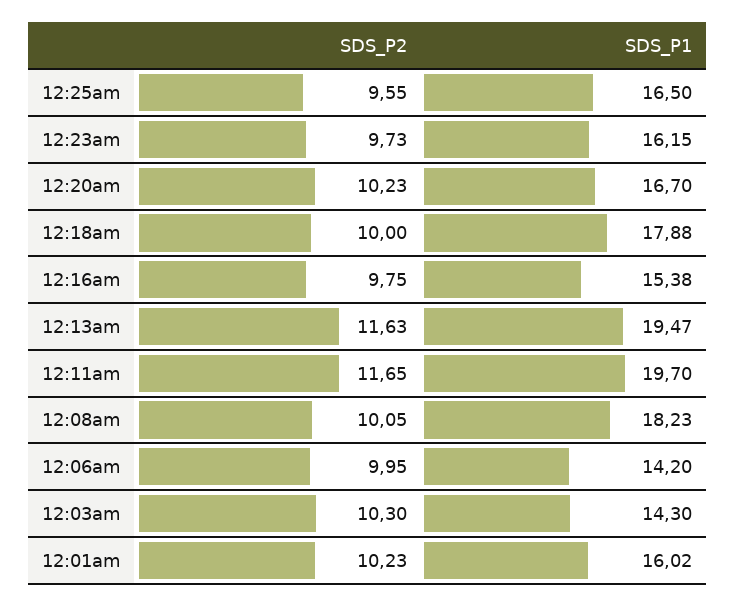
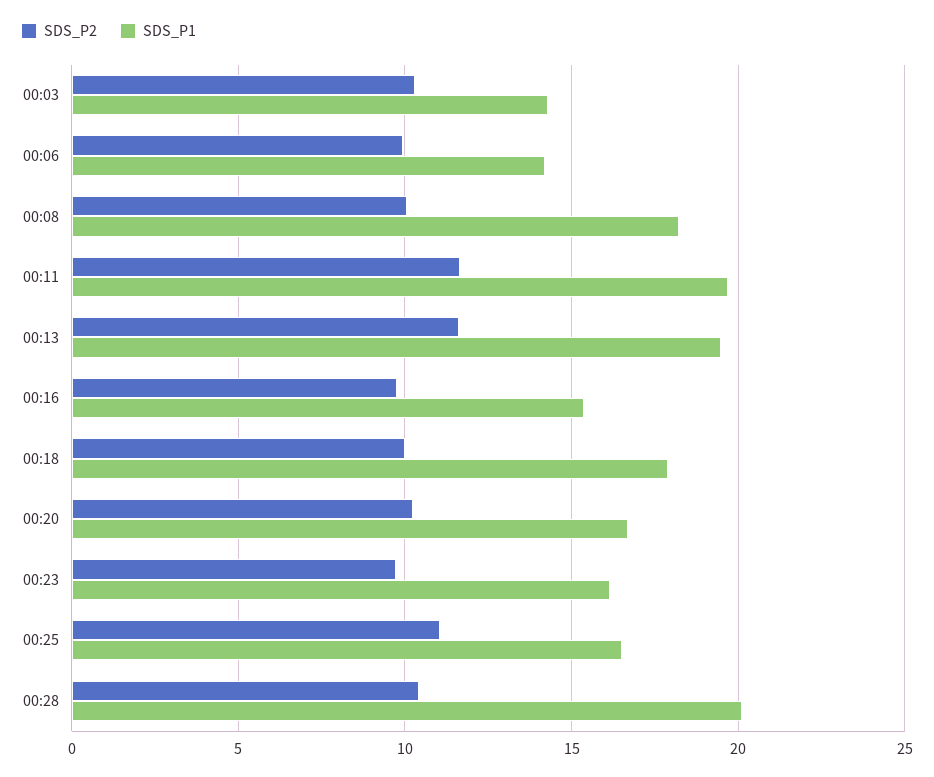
SDS_P2, 12:25am: 9.55 -> 11
SDS_P2, 12:01am: 10.23 -> none
SDS_P1, 12:01am: 16.02 -> none
SDS_P2, 00:28: none -> 10.5
SDS_P1, 00:28: none -> 20

